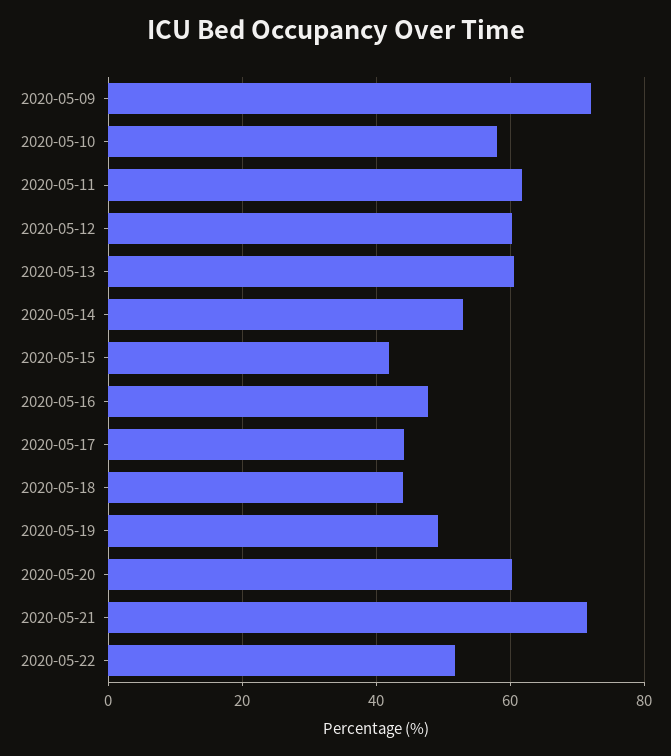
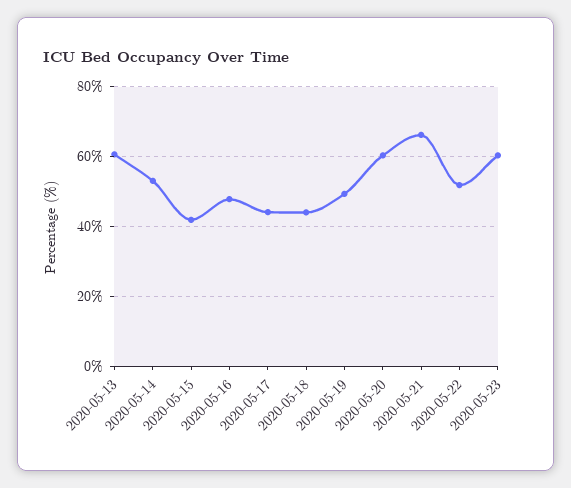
2020-05-09: 72 -> none
2020-05-10: 58 -> none
2020-05-11: 62 -> none
2020-05-12: 60 -> none
2020-05-21: 72 -> 66
2020-05-23: none -> 60

